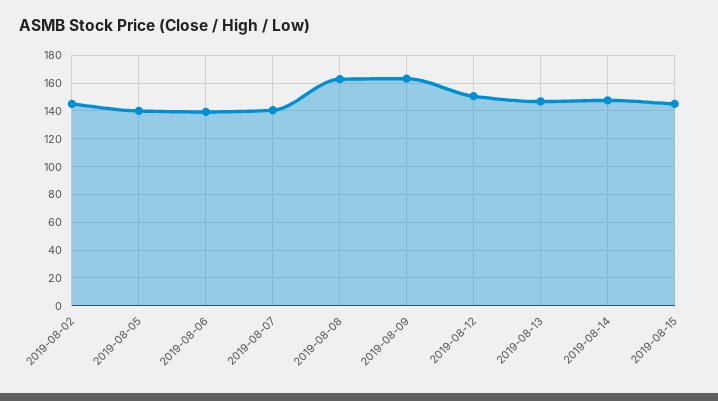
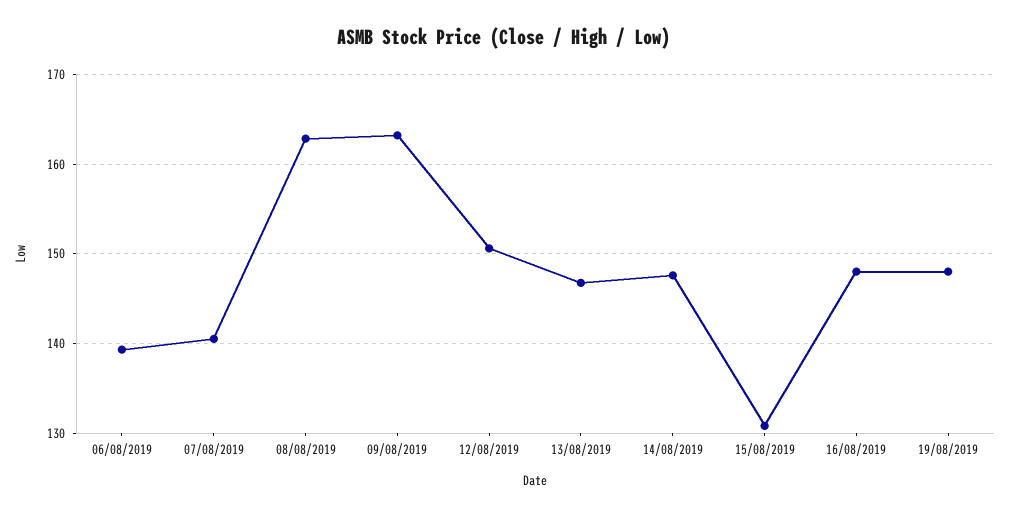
2019-08-02: 145 -> none
2019-08-05: 140 -> none
2019-08-15: 145 -> 131
16/08/2019: none -> 148
19/08/2019: none -> 148

